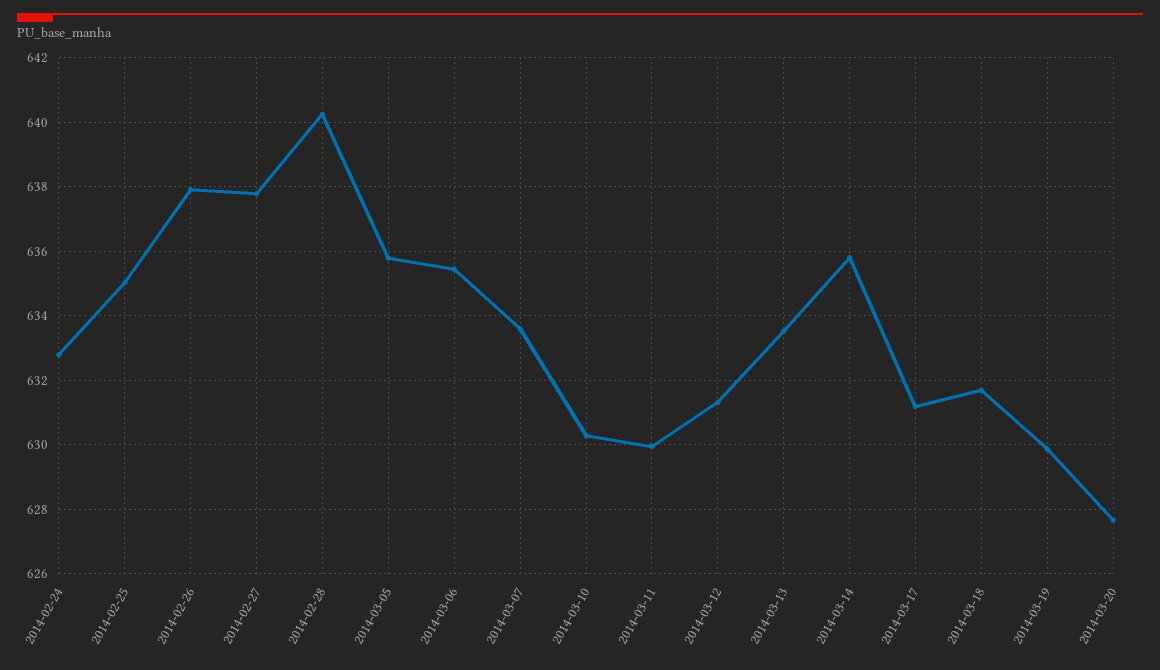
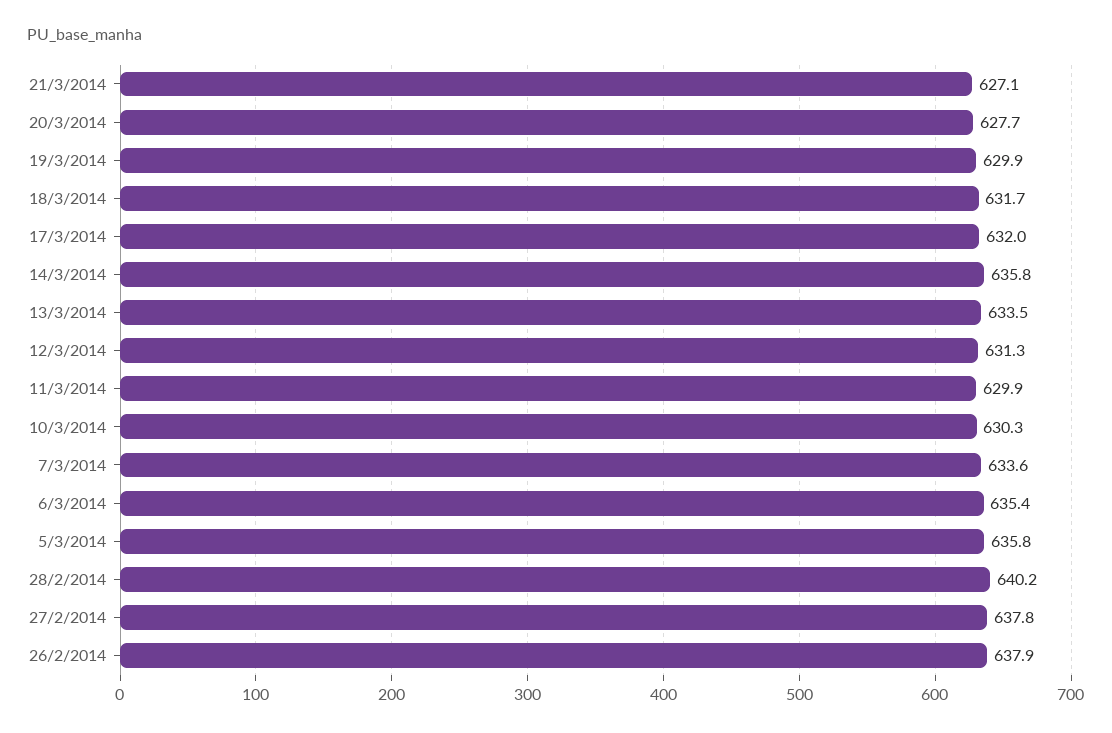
2014-02-24: 632.8 -> none
2014-02-25: 635 -> none
2014-03-17: 631.2 -> 632
21/3/2014: none -> 627.1

